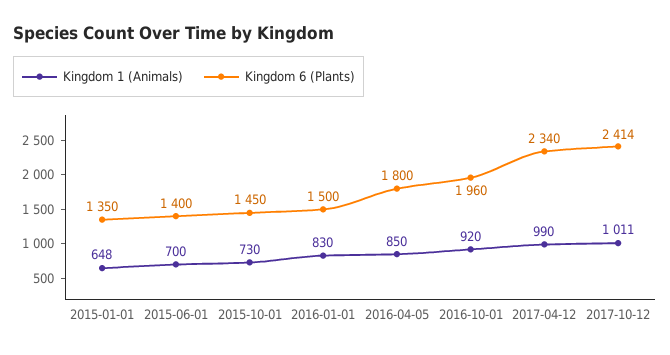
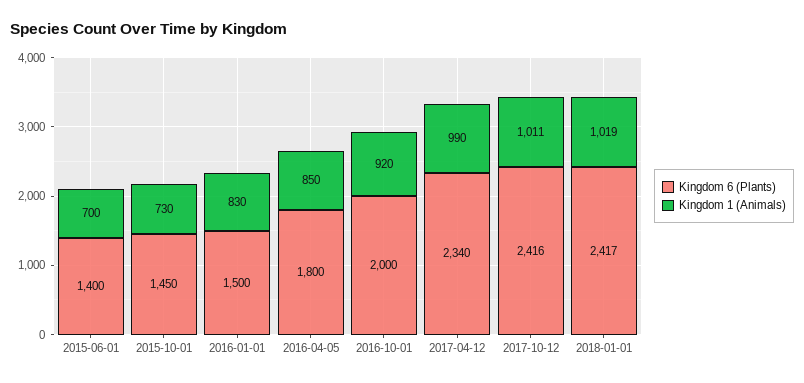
Kingdom 1 (Animals), 2015-01-01: 648 -> none
Kingdom 6 (Plants), 2015-01-01: 1350 -> none
Kingdom 6 (Plants), 2016-10-01: 1960 -> 2000
Kingdom 6 (Plants), 2017-10-12: 2414 -> 2416
Kingdom 6 (Plants), 2018-01-01: none -> 2417
Kingdom 1 (Animals), 2018-01-01: none -> 1019

